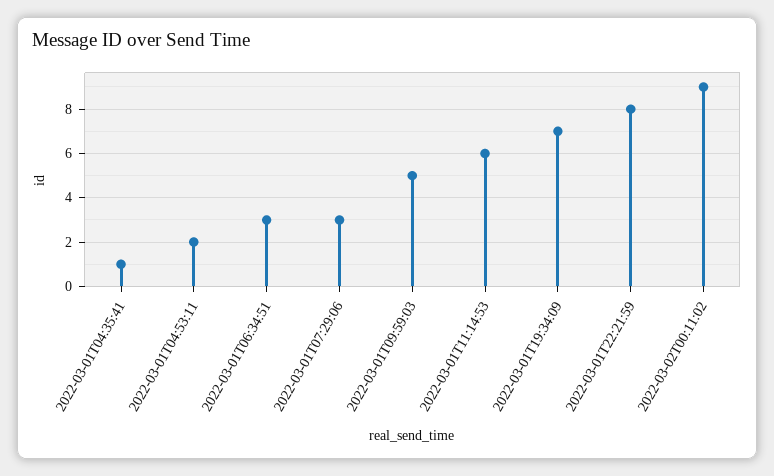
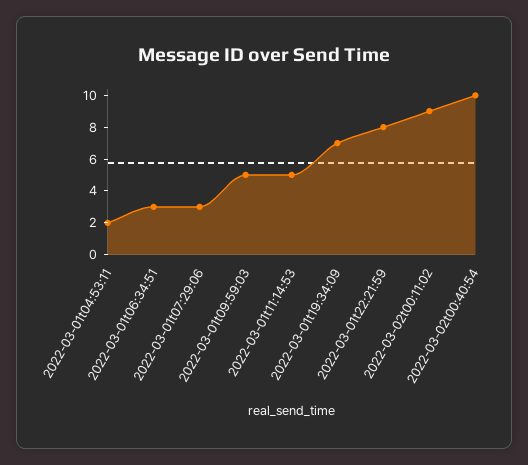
2022-03-01T04:35:41: 1 -> none
2022-03-01T11:14:53: 6 -> 5
2022-03-02t00:40:54: none -> 10

